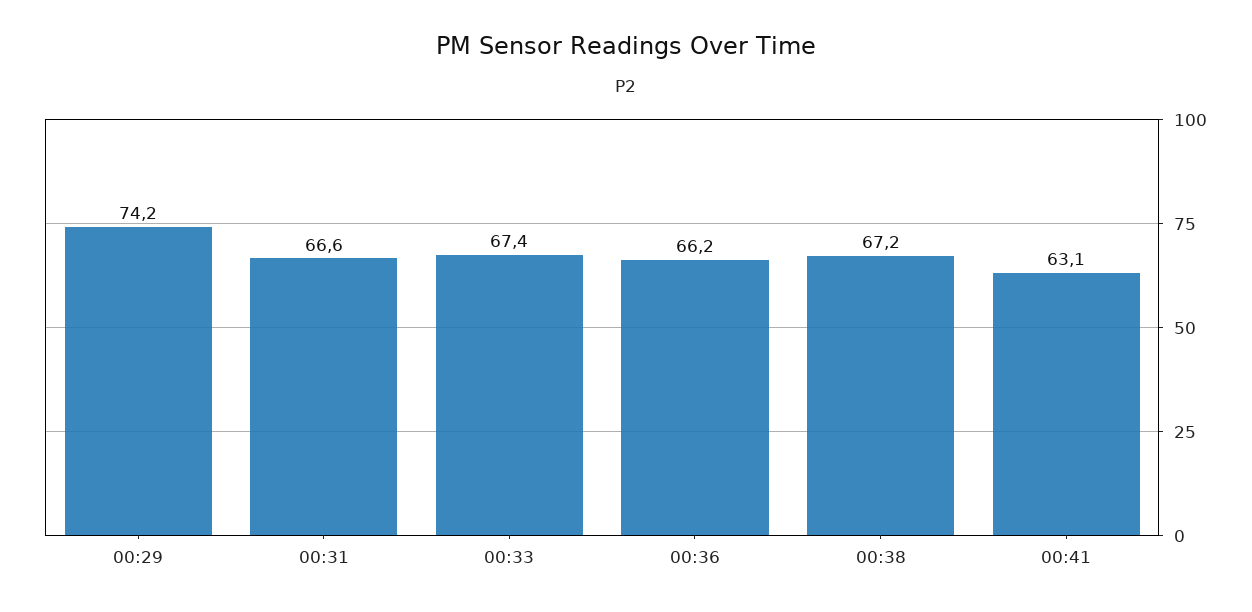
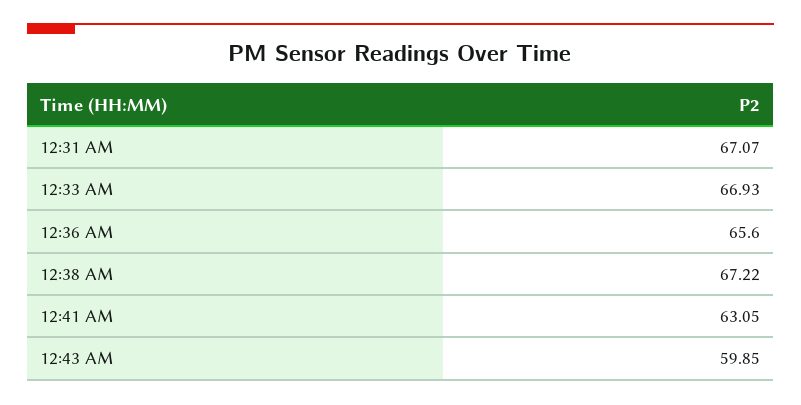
00:29: 74.2 -> none
00:31: 66.6 -> 67.07
00:33: 67.4 -> 66.93
00:36: 66.2 -> 65.6
12:43 AM: none -> 59.85

